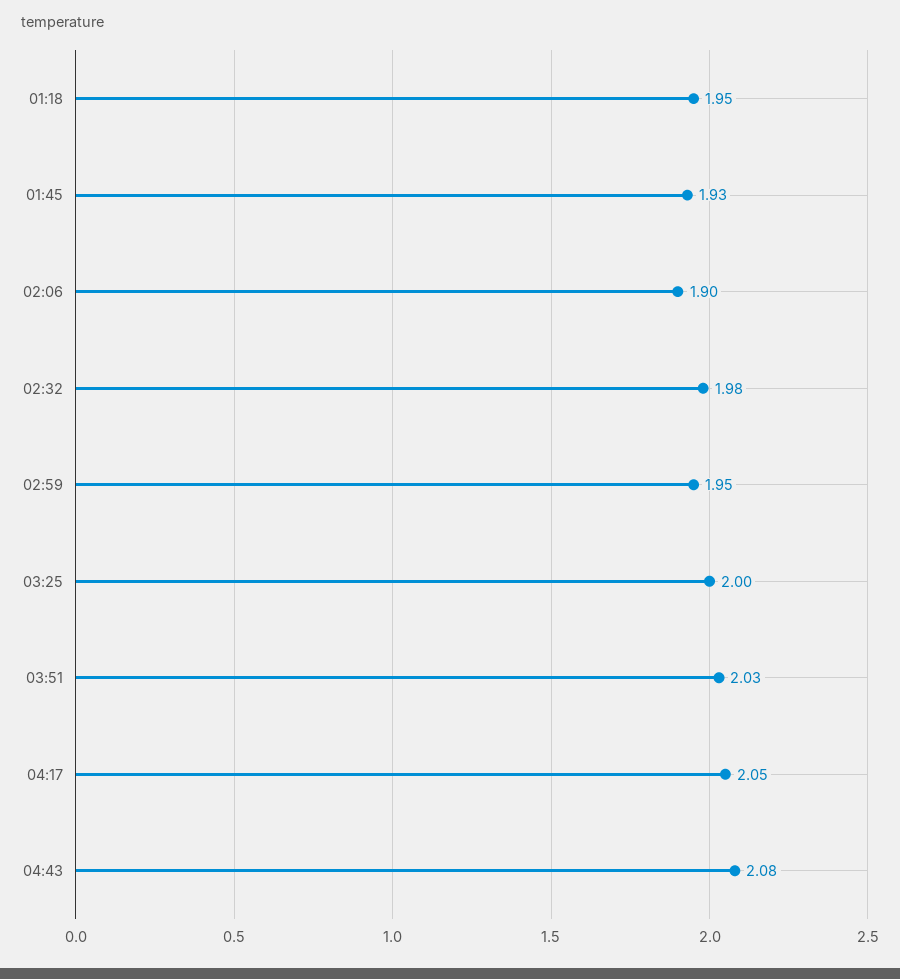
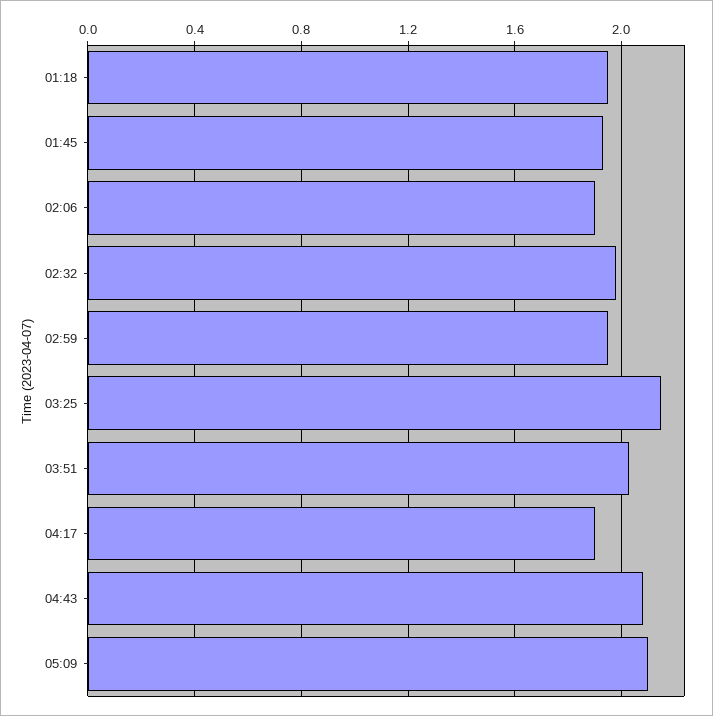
03:25: 2 -> 2.15
04:17: 2.05 -> 1.9
05:09: none -> 2.1

